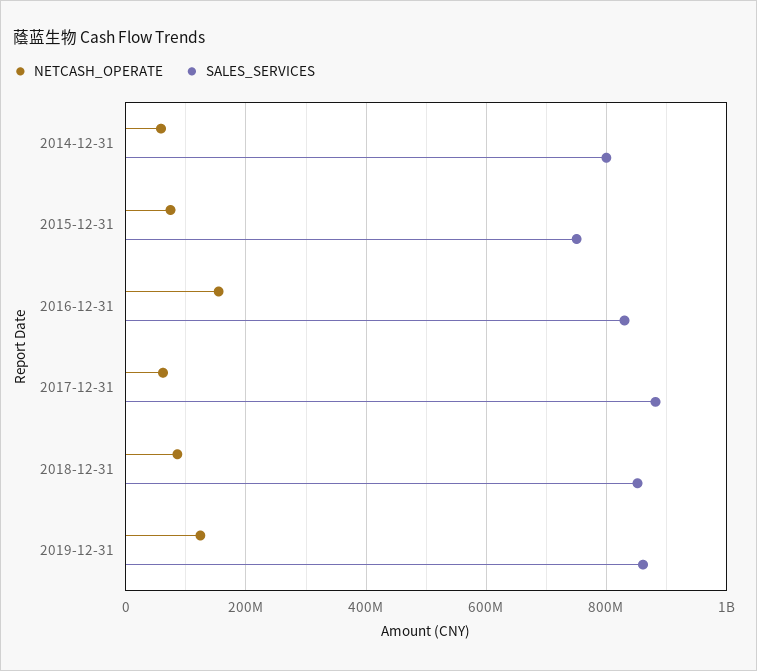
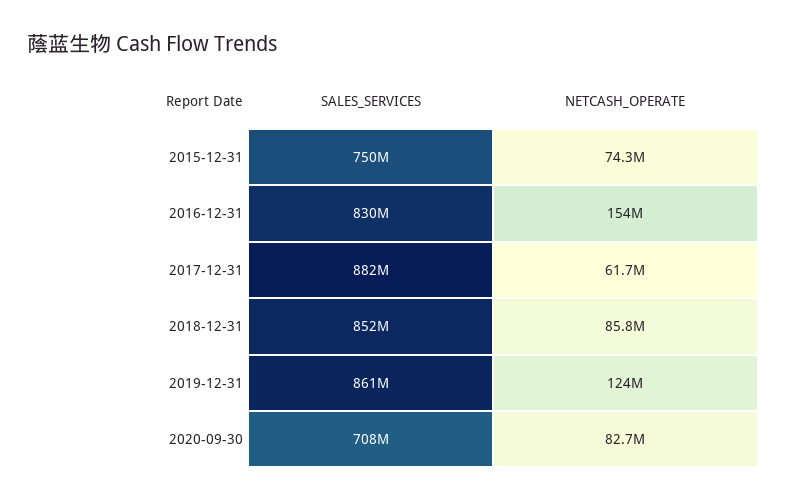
NETCASH_OPERATE, 2014-12-31: 60000000 -> none
SALES_SERVICES, 2014-12-31: 800000000 -> none
SALES_SERVICES, 2020-09-30: none -> 708000000
NETCASH_OPERATE, 2020-09-30: none -> 82700000

